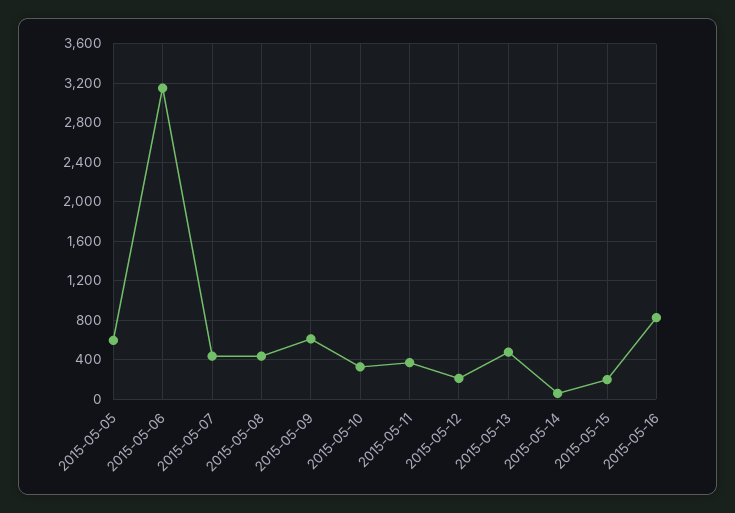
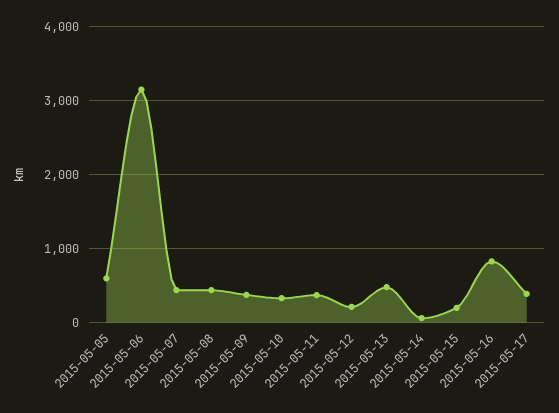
2015-05-09: 600 -> 400
2015-05-17: none -> 400

